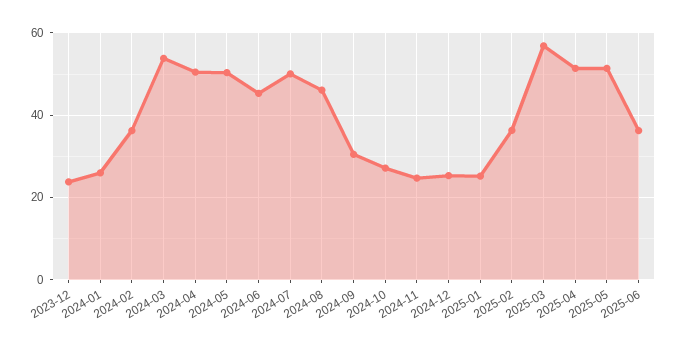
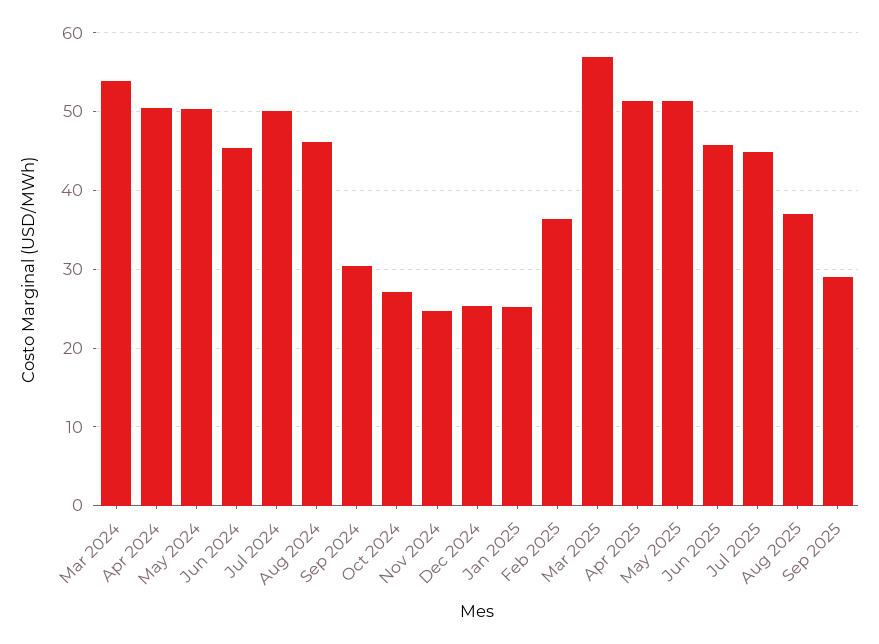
2023-12: 24 -> none
2024-01: 26 -> none
2024-02: 36 -> none
2025-06: 36 -> 46
Jul 2025: none -> 45
Aug 2025: none -> 37
Sep 2025: none -> 29

